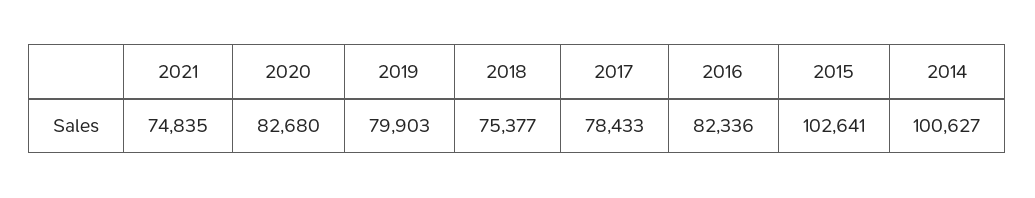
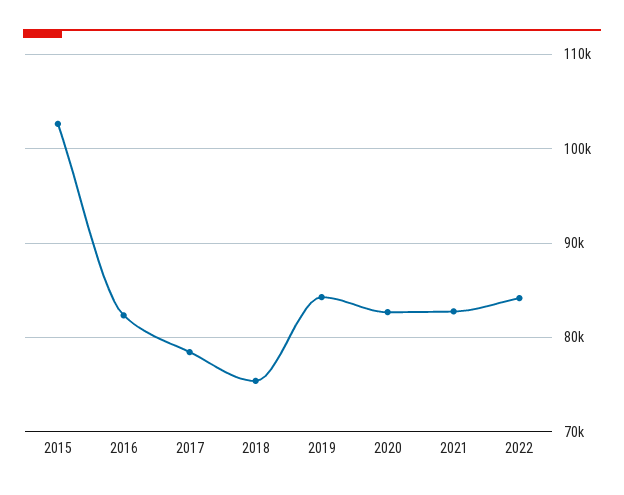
2021: 74835 -> 83000
2019: 79903 -> 84000
2014: 100627 -> none
2022: none -> 84000

